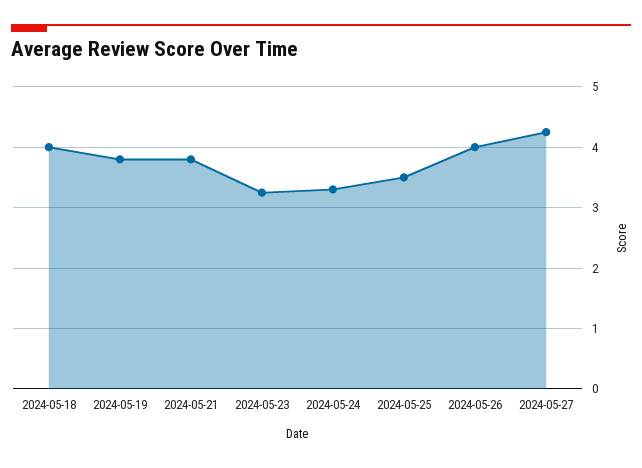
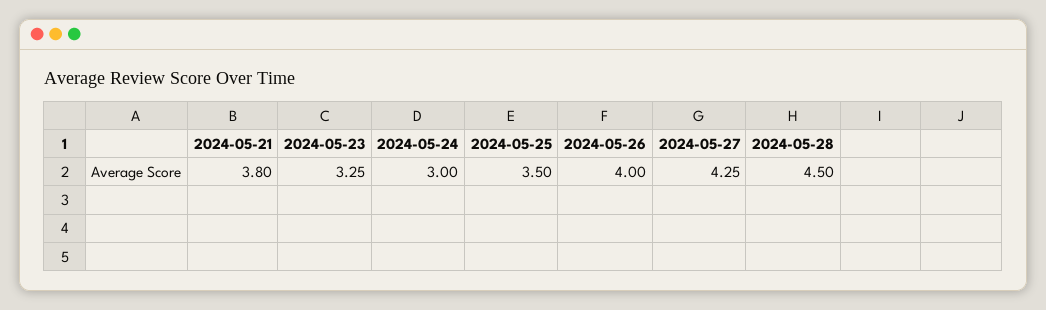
2024-05-18: 4 -> none
2024-05-19: 3.8 -> none
2024-05-24: 3.3 -> 3
2024-05-28: none -> 4.5

